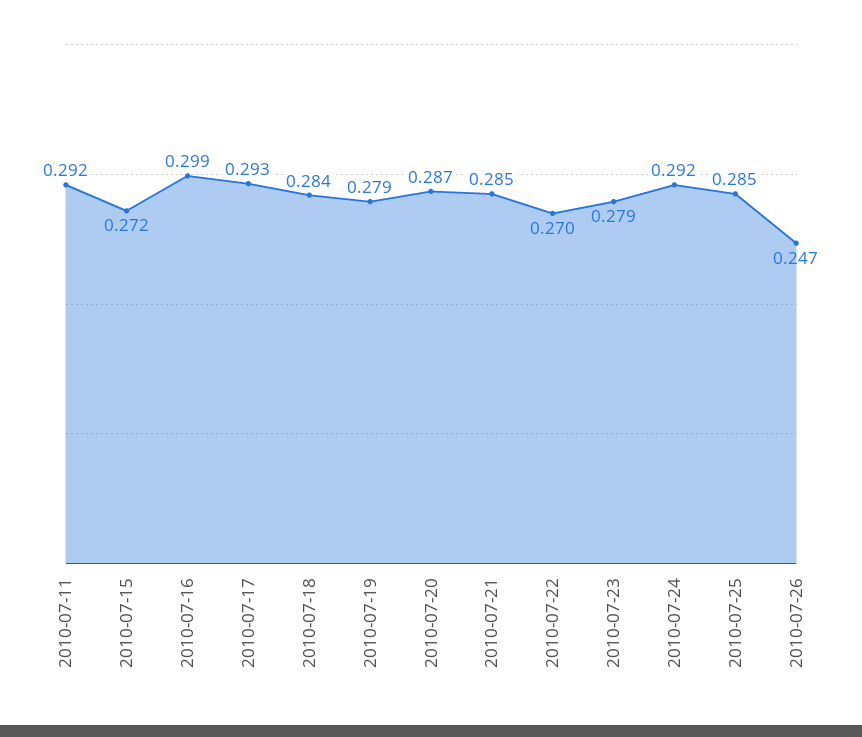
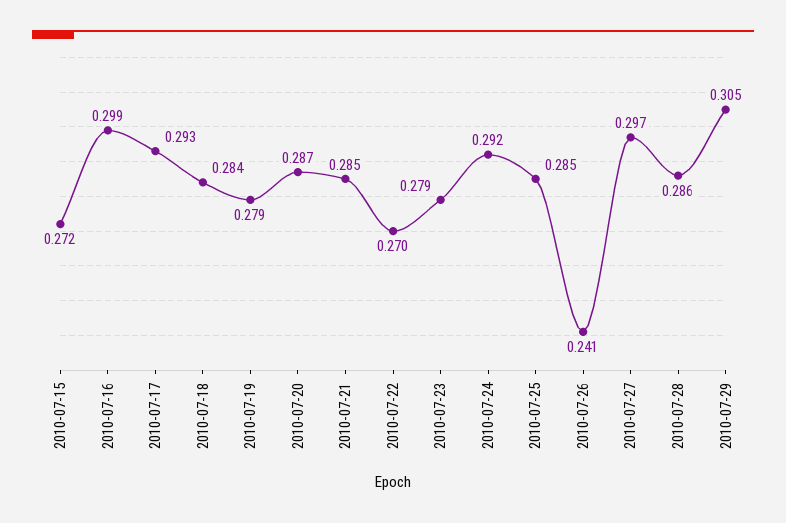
2010-07-11: 0.292 -> none
2010-07-26: 0.247 -> 0.241
2010-07-27: none -> 0.297
2010-07-28: none -> 0.286
2010-07-29: none -> 0.305

